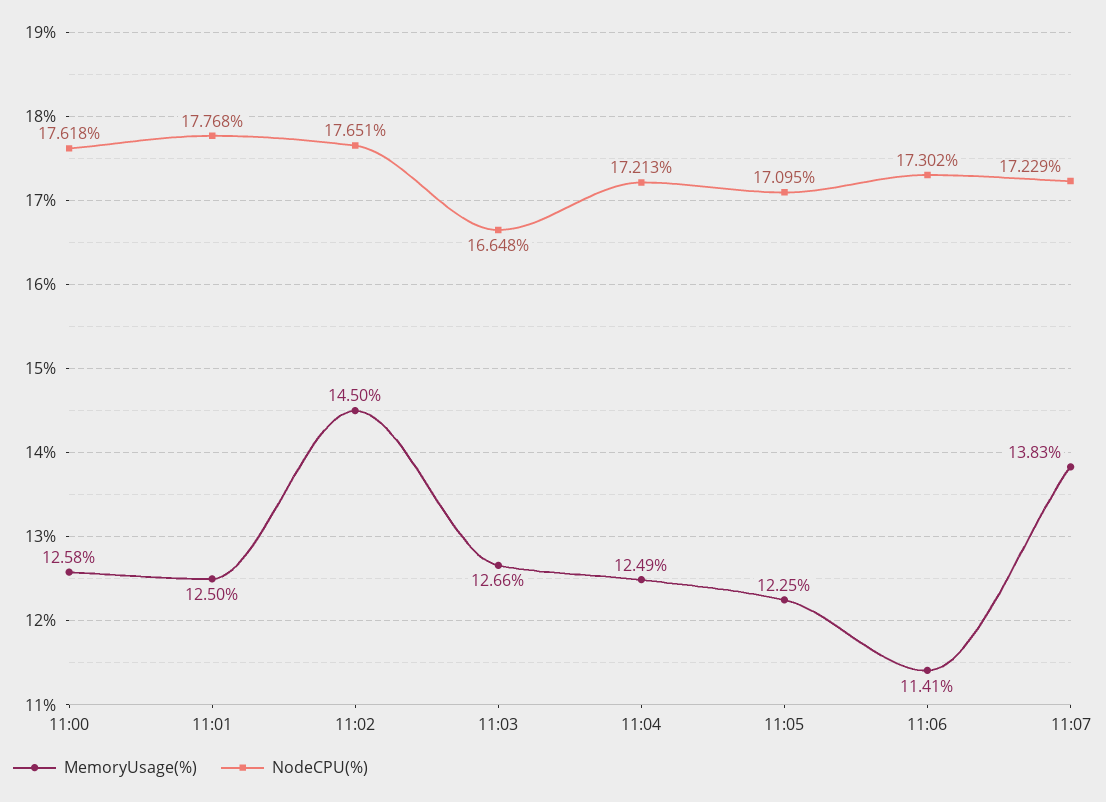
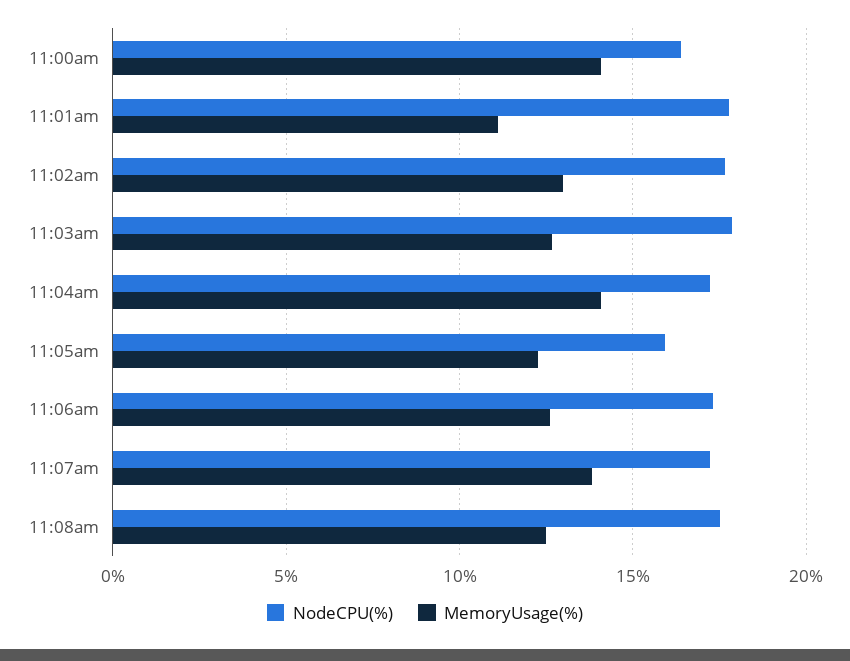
MemoryUsage(%), 11:00: 12.58 -> 14
NodeCPU(%), 11:00: 17.618 -> 16.5
MemoryUsage(%), 11:01: 12.5 -> 11
MemoryUsage(%), 11:02: 14.5 -> 13
NodeCPU(%), 11:03: 16.648 -> 18
MemoryUsage(%), 11:04: 12.49 -> 14
NodeCPU(%), 11:05: 17.095 -> 16
MemoryUsage(%), 11:06: 11.41 -> 12.5
NodeCPU(%), 11:08am: none -> 17.5
MemoryUsage(%), 11:08am: none -> 12.5

